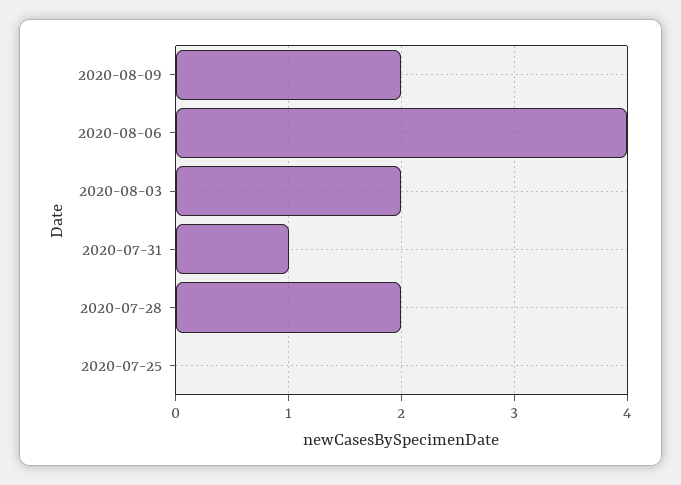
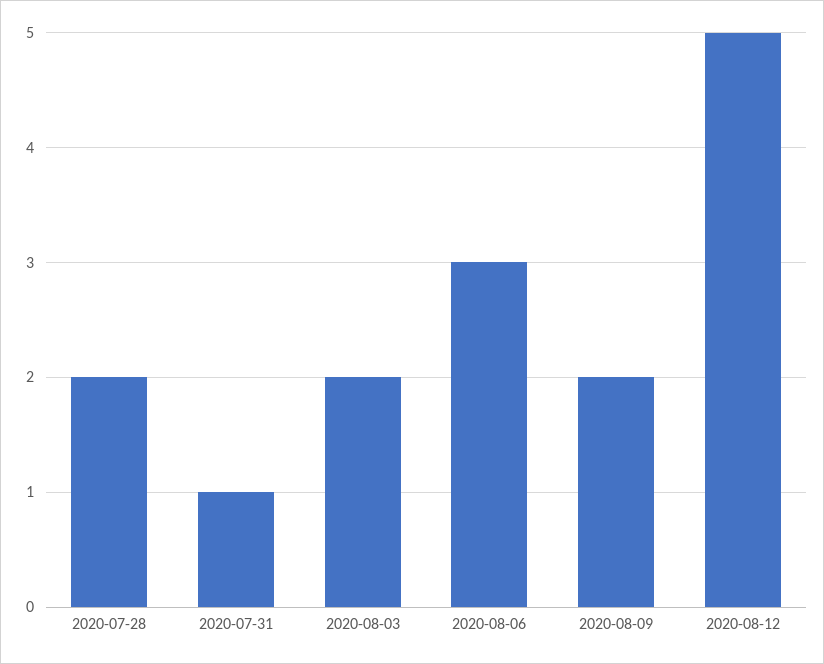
2020-08-06: 4 -> 3
2020-07-25: 0 -> none
2020-08-12: none -> 5

